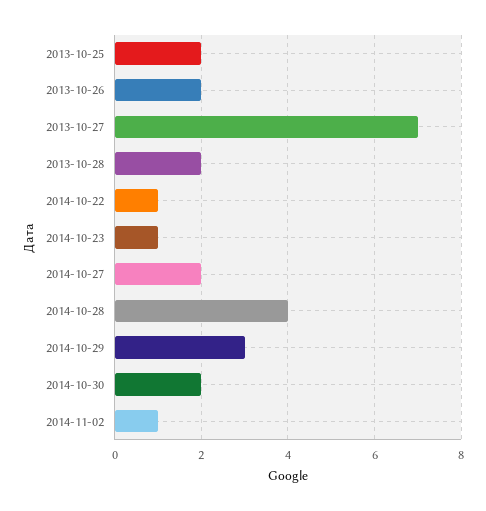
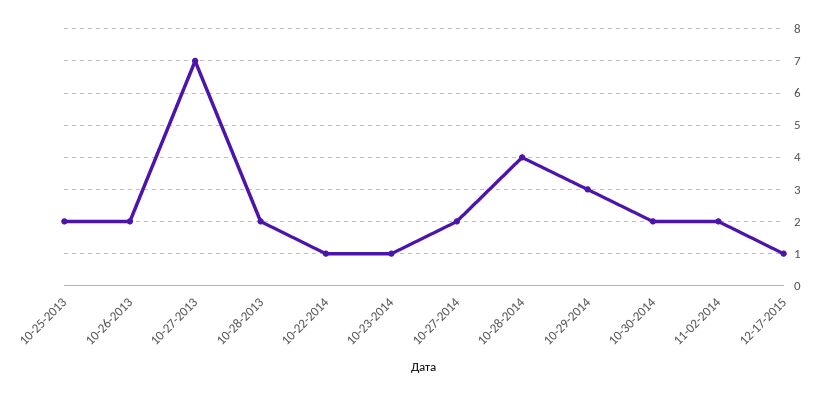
2014-11-02: 1 -> 2
12-17-2015: none -> 1

